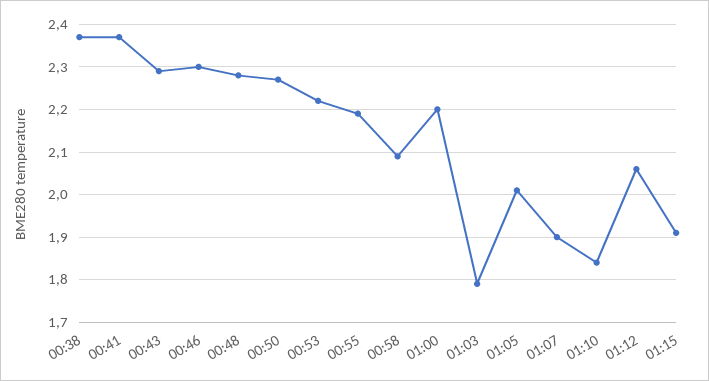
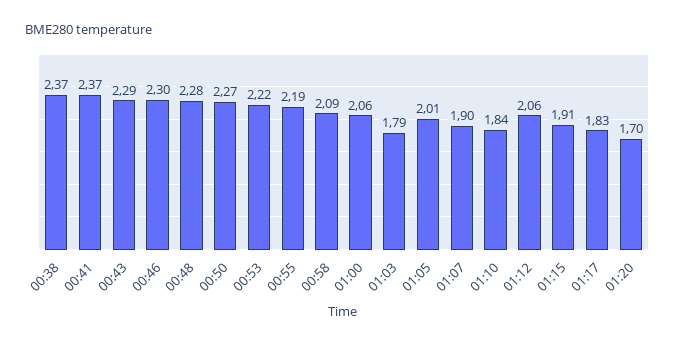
01:00: 2.2 -> 2.06
01:17: none -> 1.83
01:20: none -> 1.7

